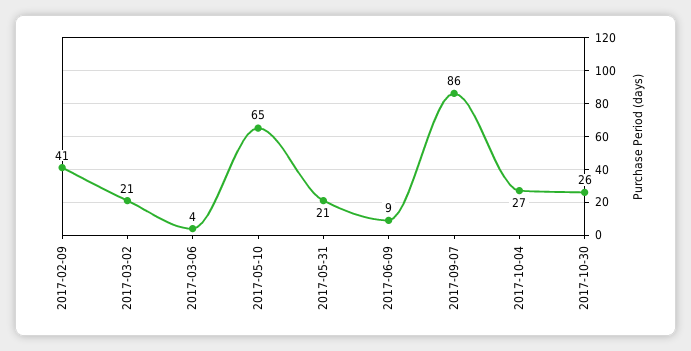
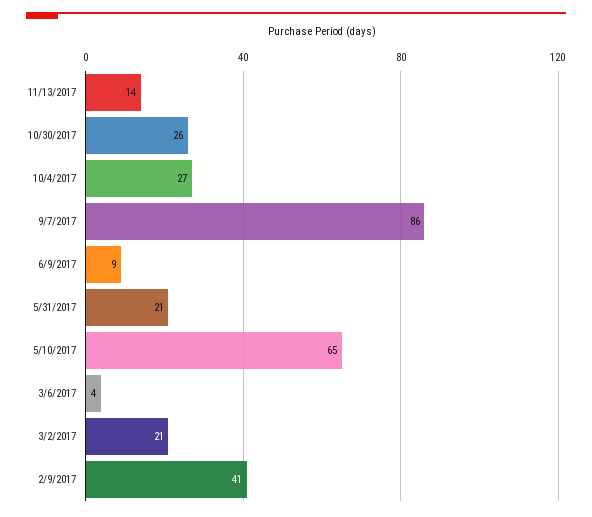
11/13/2017: none -> 14

